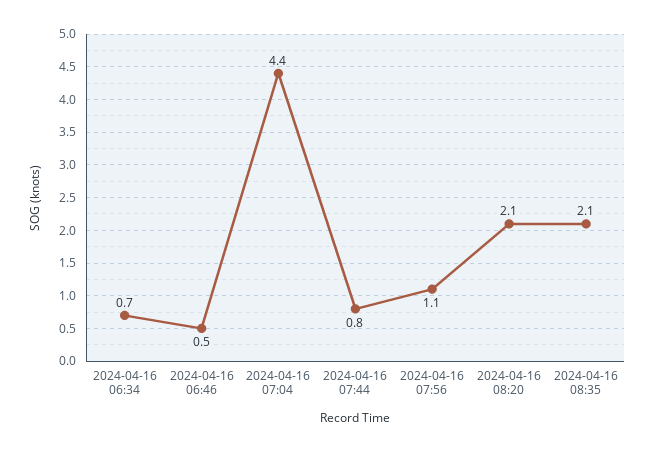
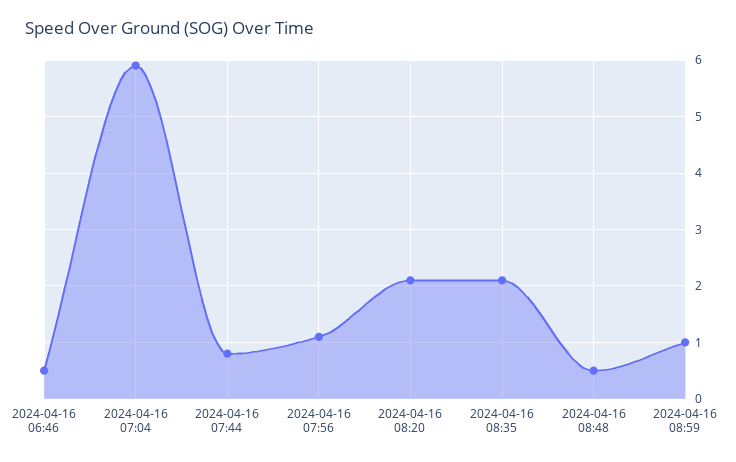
2024-04-16 06:34: 0.7 -> none
2024-04-16 07:04: 4.4 -> 6
2024-04-16 08:48: none -> 0.5
2024-04-16 08:59: none -> 1

